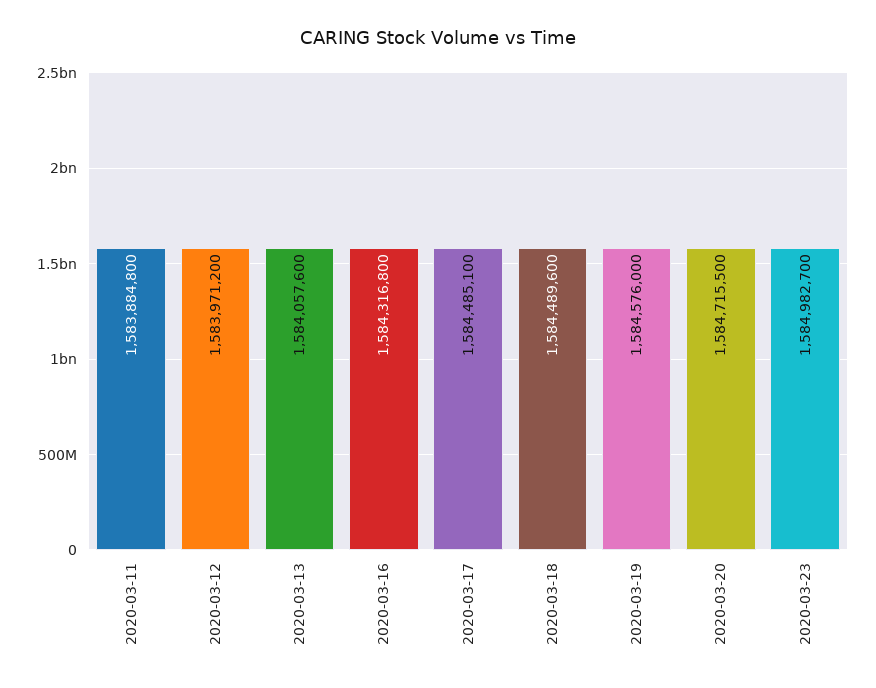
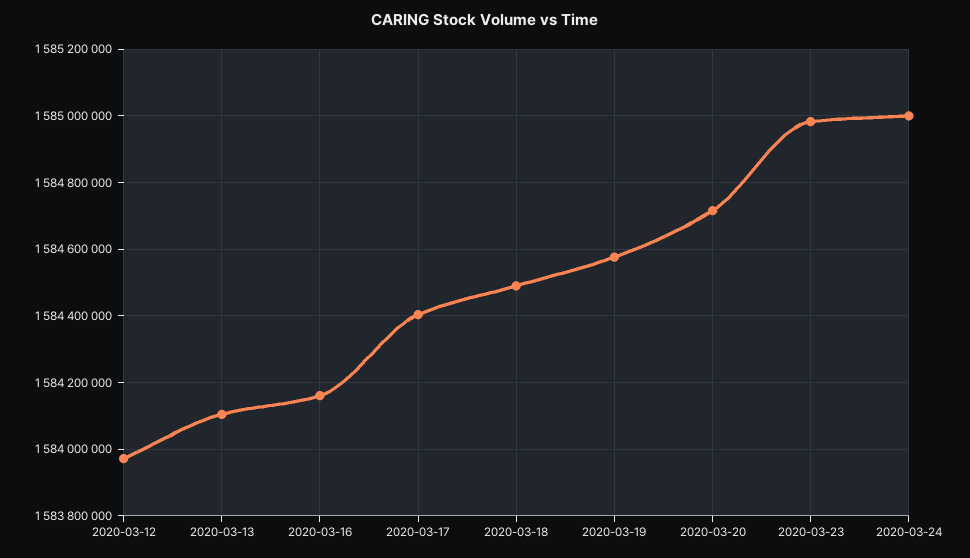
2020-03-11: 1583884800 -> none
2020-03-13: 1584057600 -> 1584100000
2020-03-16: 1584316800 -> 1584160000
2020-03-17: 1584485100 -> 1584400000
2020-03-24: none -> 1585000000

